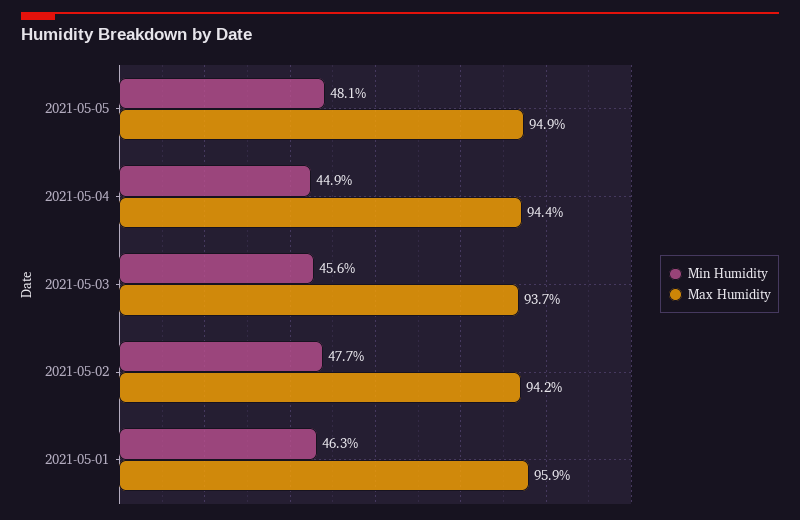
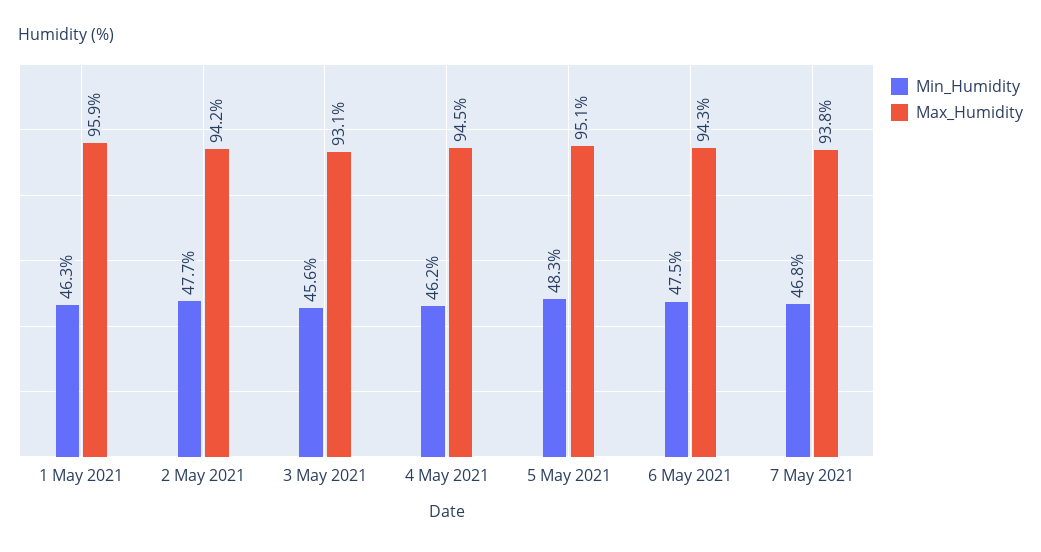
Min Humidity, 2021-05-05: 48.1 -> 48.3
Max Humidity, 2021-05-05: 94.9 -> 95.1
Min Humidity, 2021-05-04: 44.9 -> 46.2
Max Humidity, 2021-05-04: 94.4 -> 94.5
Max Humidity, 2021-05-03: 93.7 -> 93.1
Min Humidity, 6 May 2021: none -> 47.5
Max Humidity, 6 May 2021: none -> 94.3
Min Humidity, 7 May 2021: none -> 46.8
Max Humidity, 7 May 2021: none -> 93.8

